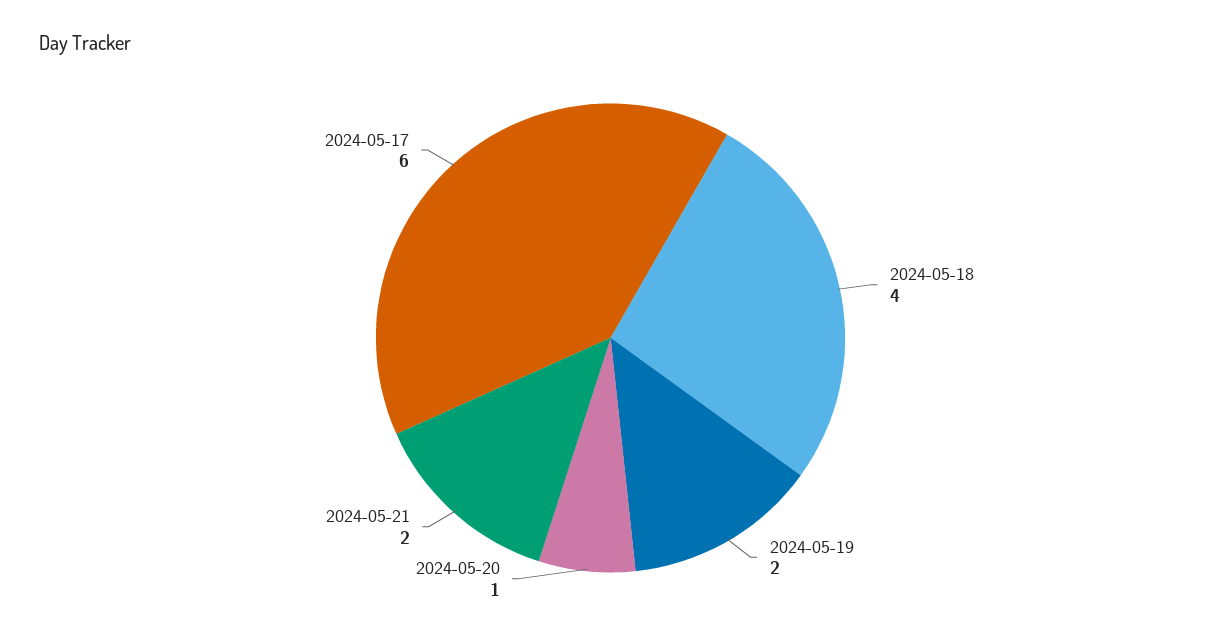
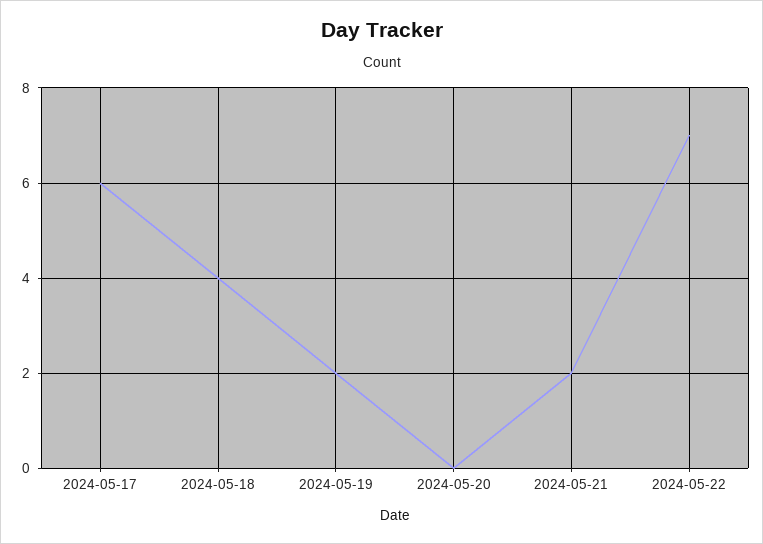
2024-05-20: 1 -> 0
2024-05-22: none -> 7

